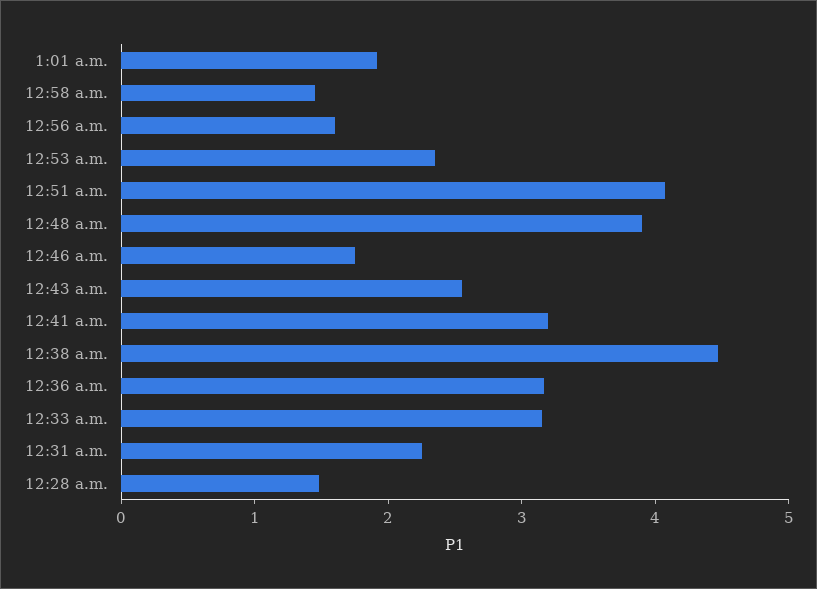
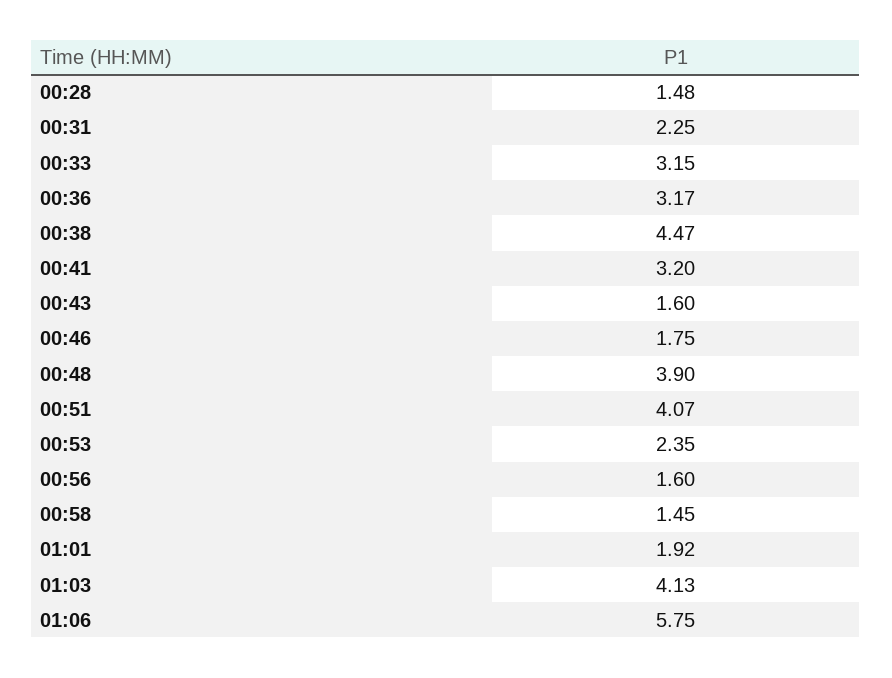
12:43 a.m.: 2.6 -> 1.6
01:03: none -> 4.13
01:06: none -> 5.75

